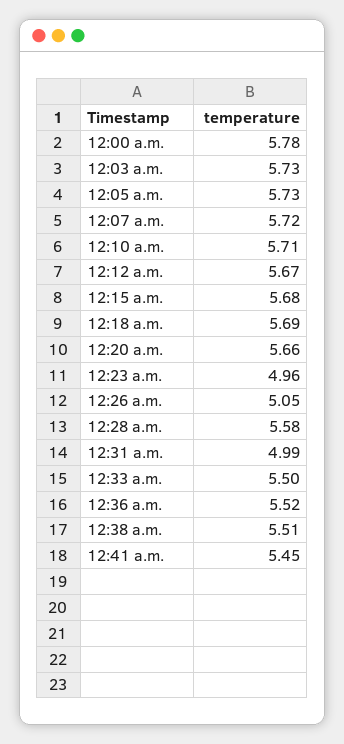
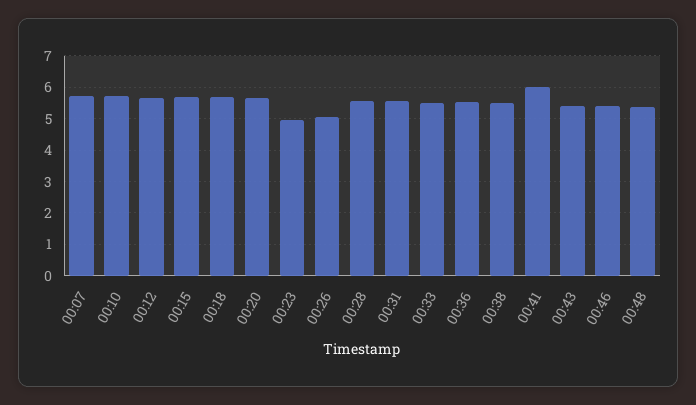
12:00 a.m.: 5.78 -> none
12:03 a.m.: 5.73 -> none
12:05 a.m.: 5.73 -> none
12:31 a.m.: 4.99 -> 5.6
12:41 a.m.: 5.45 -> 6
00:43: none -> 5.4
00:46: none -> 5.4
00:48: none -> 5.4

